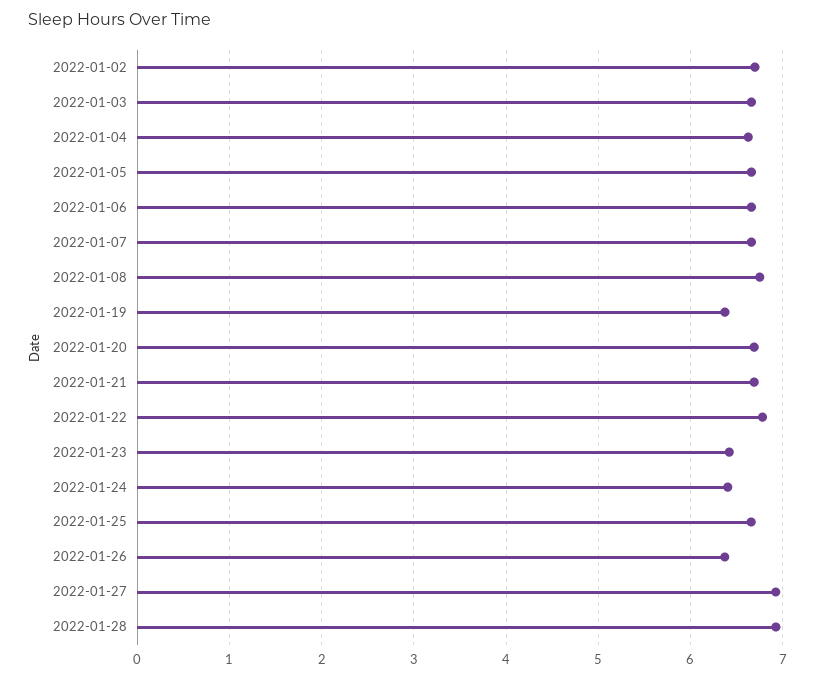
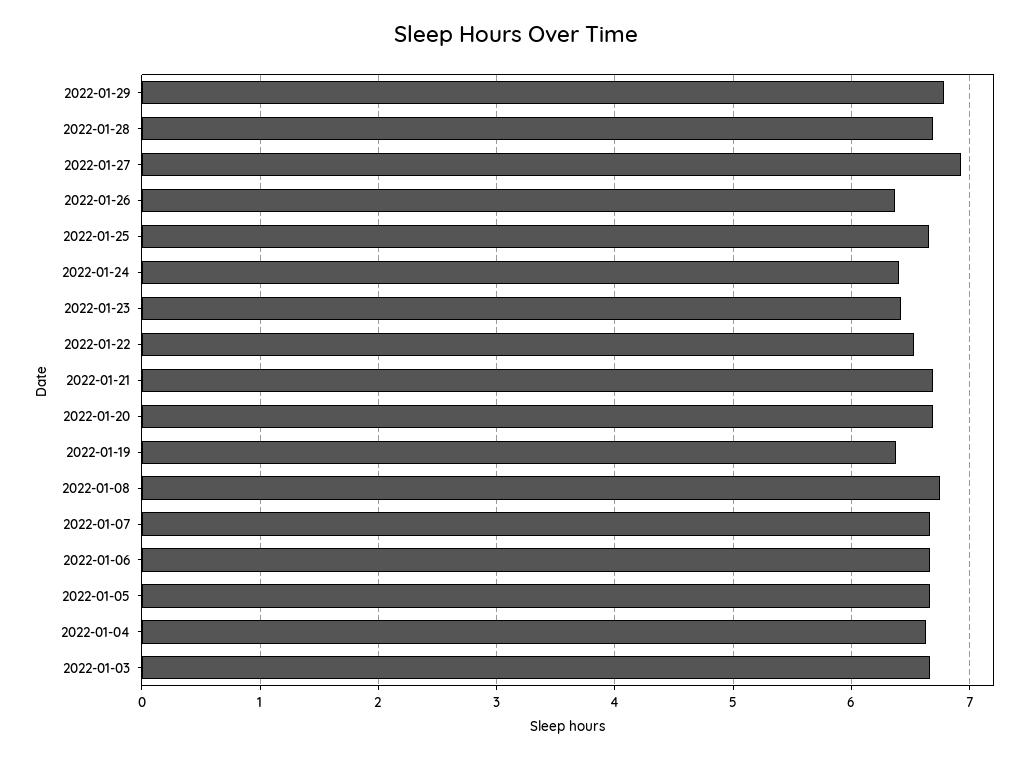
2022-01-02: 6.7 -> none
2022-01-22: 6.8 -> 6.5
2022-01-28: 6.9 -> 6.7
2022-01-29: none -> 6.8

